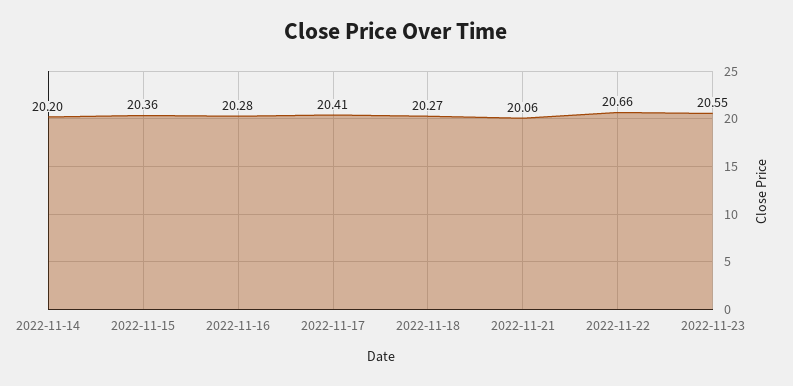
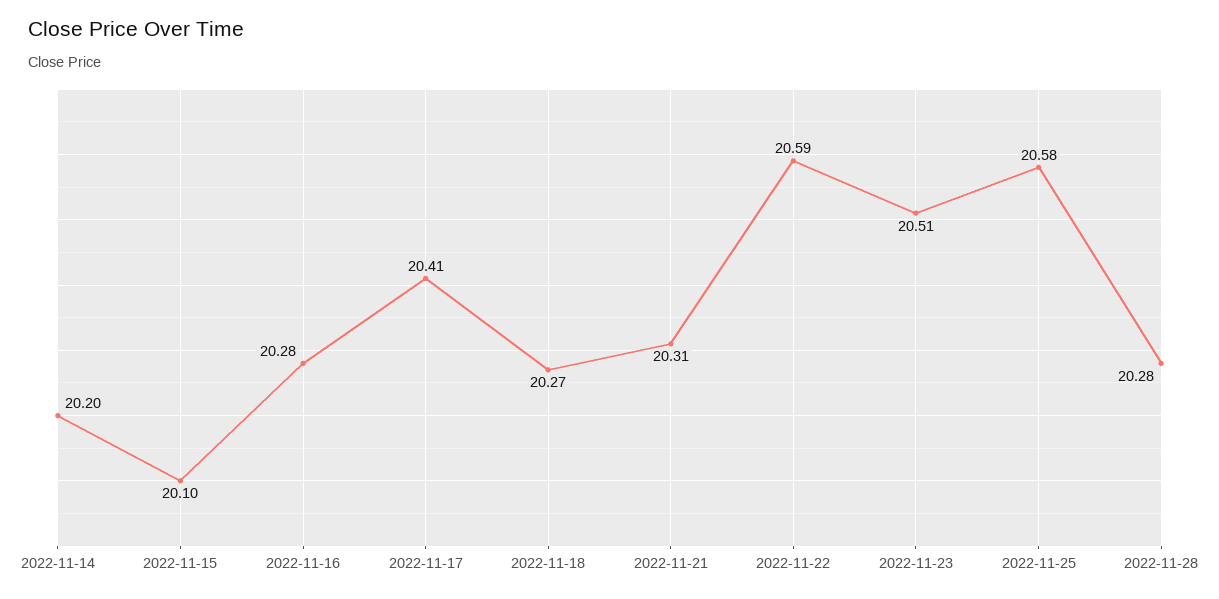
2022-11-15: 20.36 -> 20.1
2022-11-21: 20.06 -> 20.31
2022-11-22: 20.66 -> 20.59
2022-11-23: 20.55 -> 20.51
2022-11-25: none -> 20.58
2022-11-28: none -> 20.28

